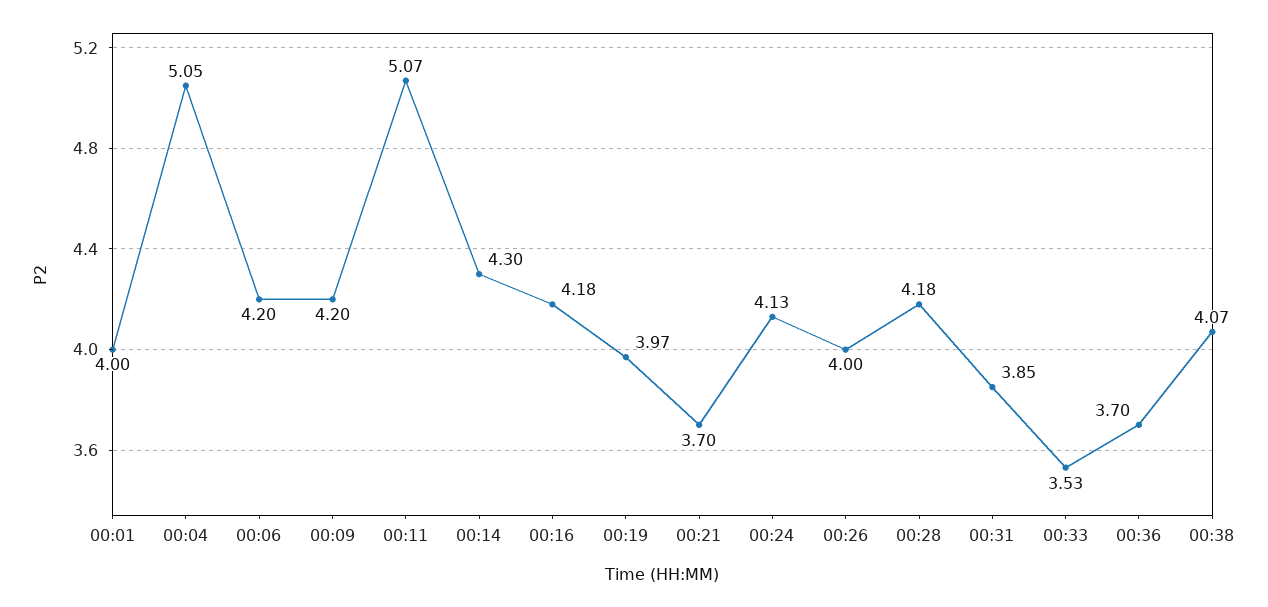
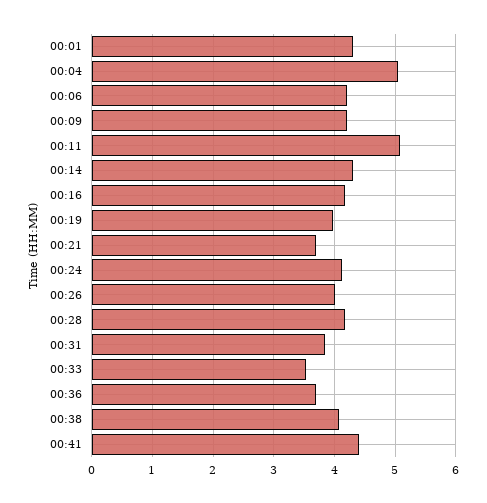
00:01: 4 -> 4.3
00:41: none -> 4.4

